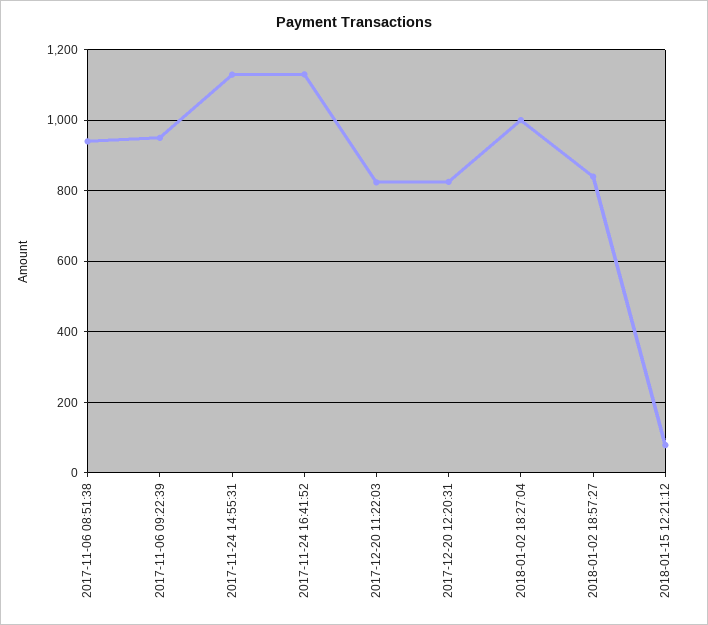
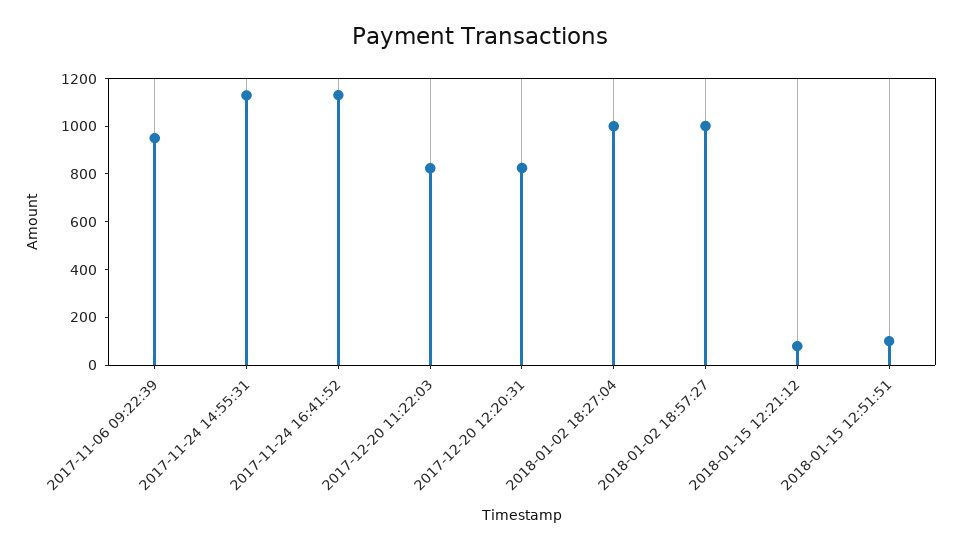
2017-11-06 08:51:38: 940 -> none
2018-01-02 18:57:27: 840 -> 1000
2018-01-15 12:51:51: none -> 100

